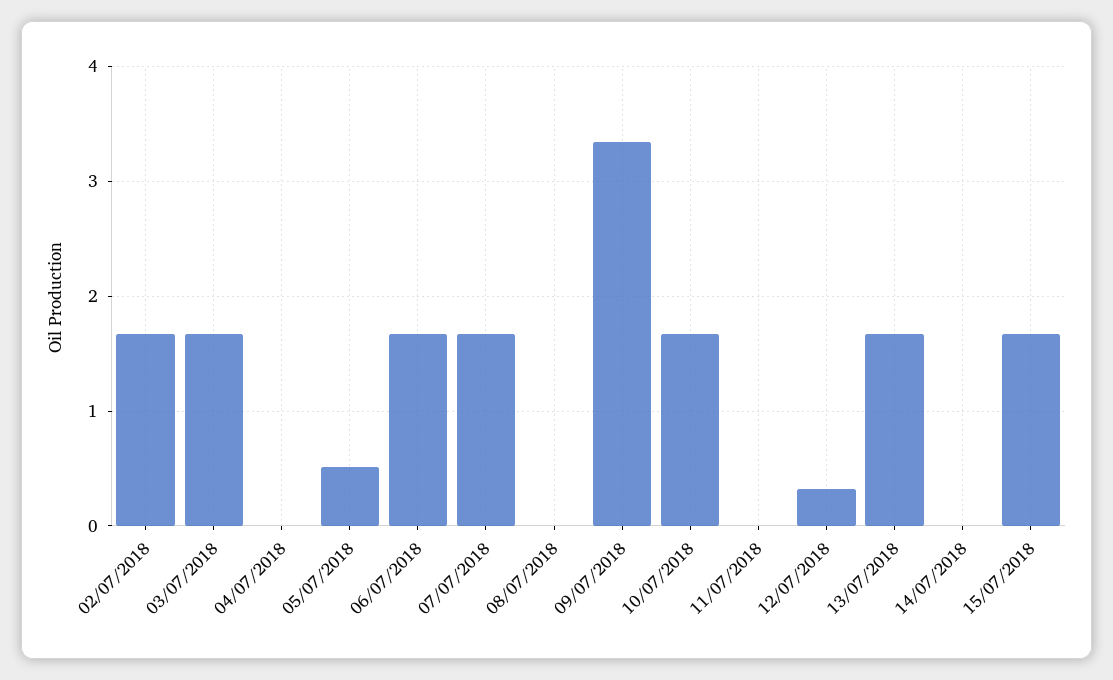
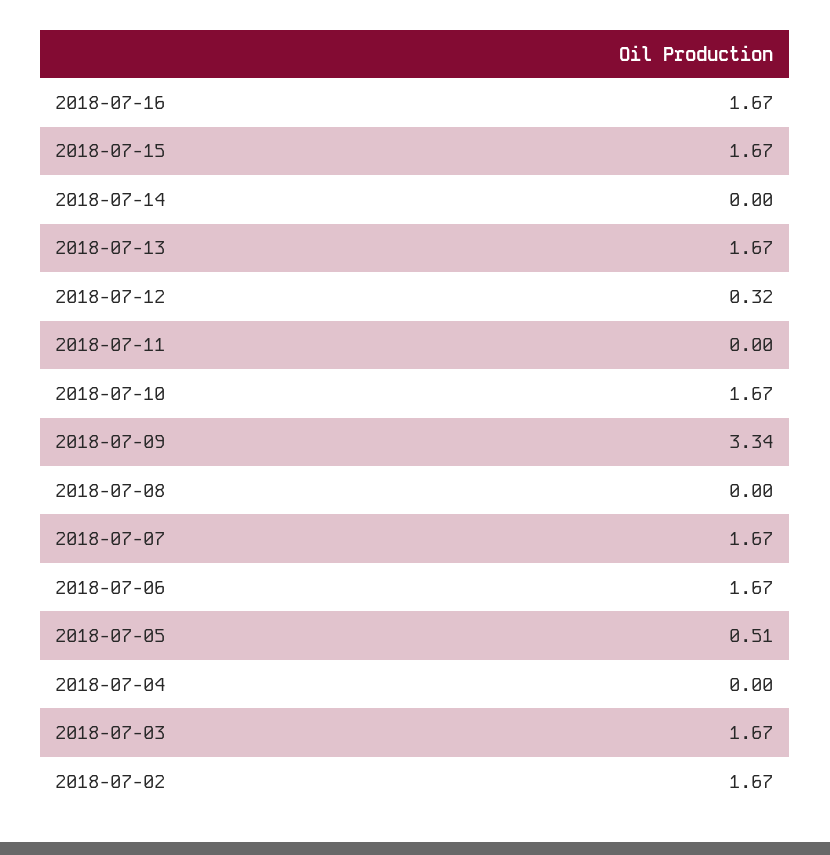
2018-07-16: none -> 1.67

